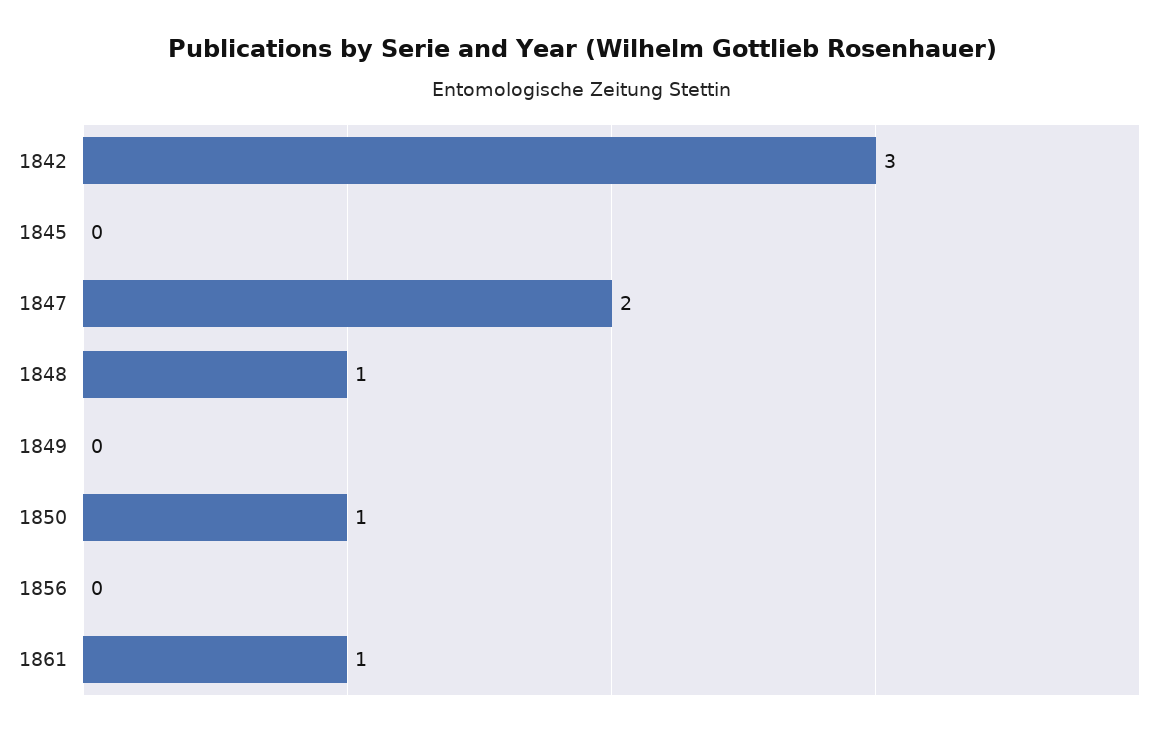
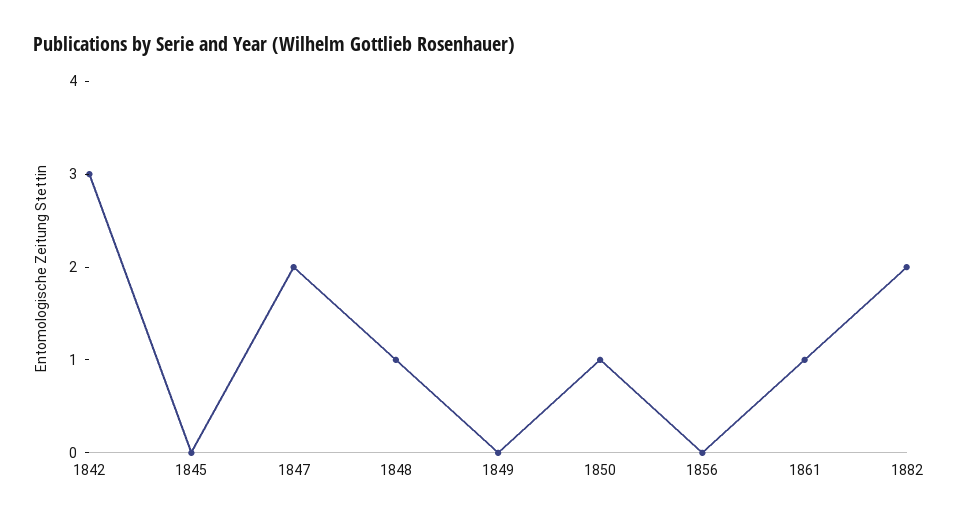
1882: none -> 2

